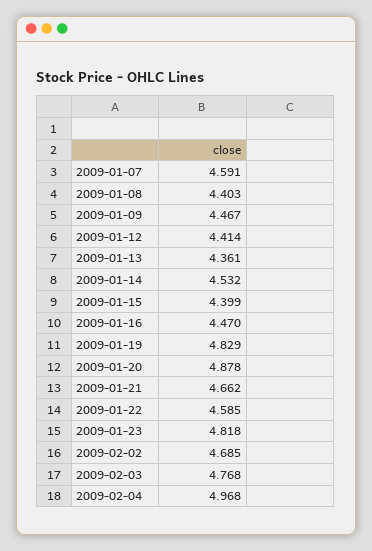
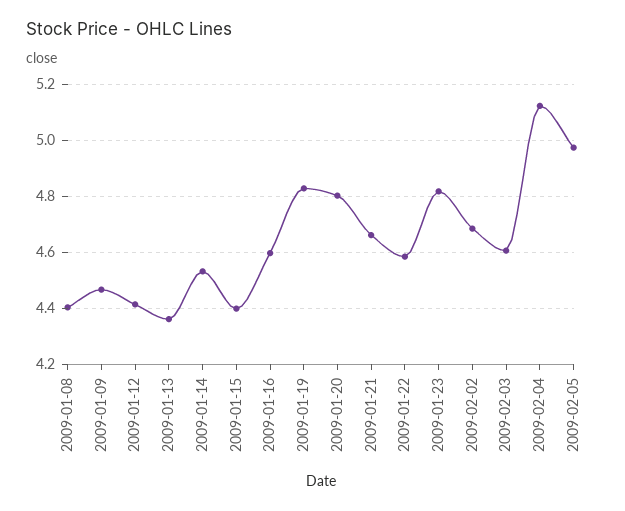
2009-01-07: 4.591 -> none
2009-01-16: 4.47 -> 4.6
2009-01-20: 4.878 -> 4.8
2009-02-03: 4.768 -> 4.6
2009-02-04: 4.968 -> 5.125
2009-02-05: none -> 4.975

